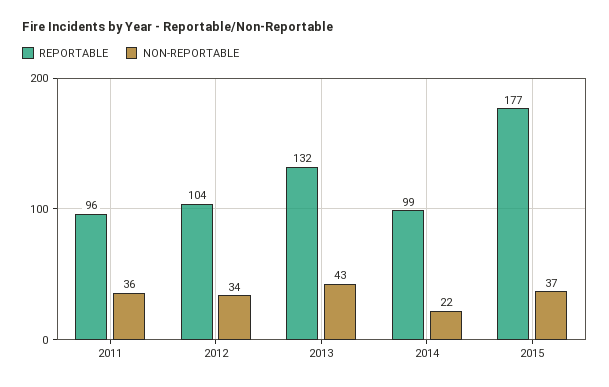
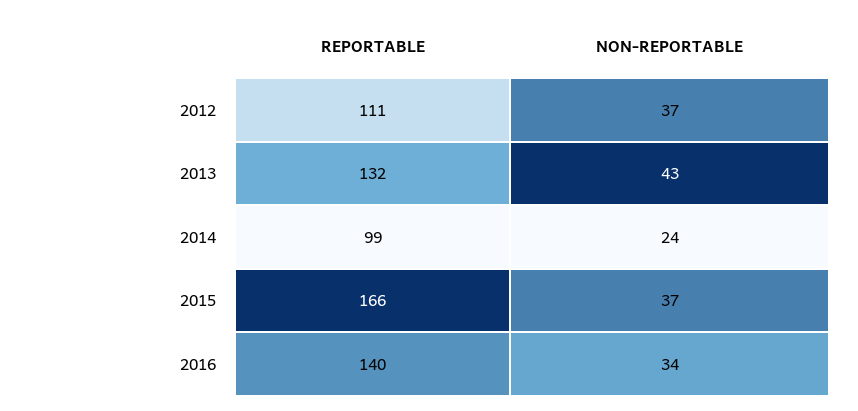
REPORTABLE, 2011: 96 -> none
NON-REPORTABLE, 2011: 36 -> none
REPORTABLE, 2012: 104 -> 111
NON-REPORTABLE, 2012: 34 -> 37
NON-REPORTABLE, 2014: 22 -> 24
REPORTABLE, 2015: 177 -> 166
REPORTABLE, 2016: none -> 140
NON-REPORTABLE, 2016: none -> 34

